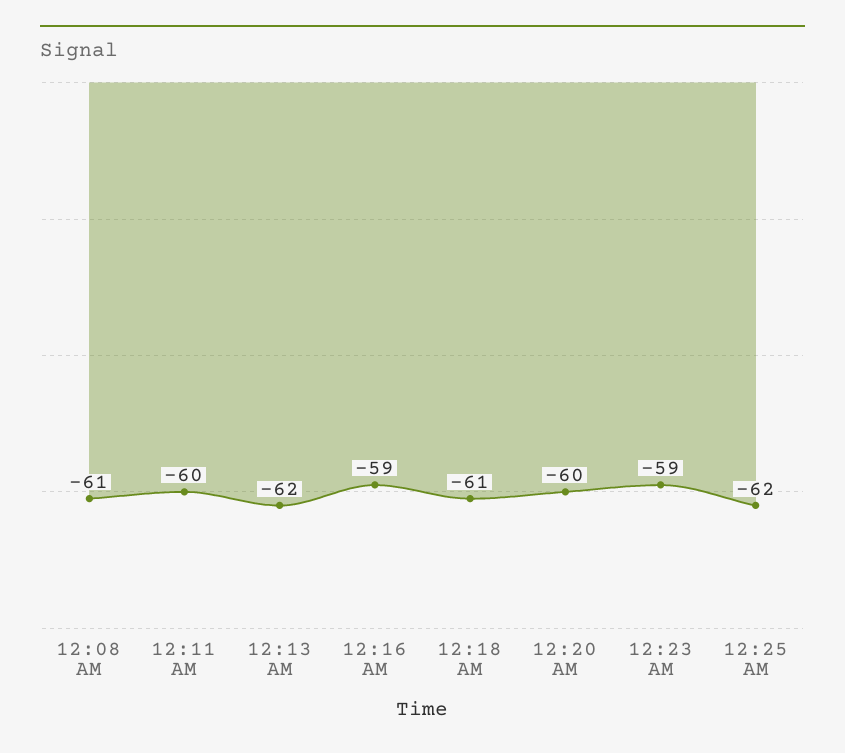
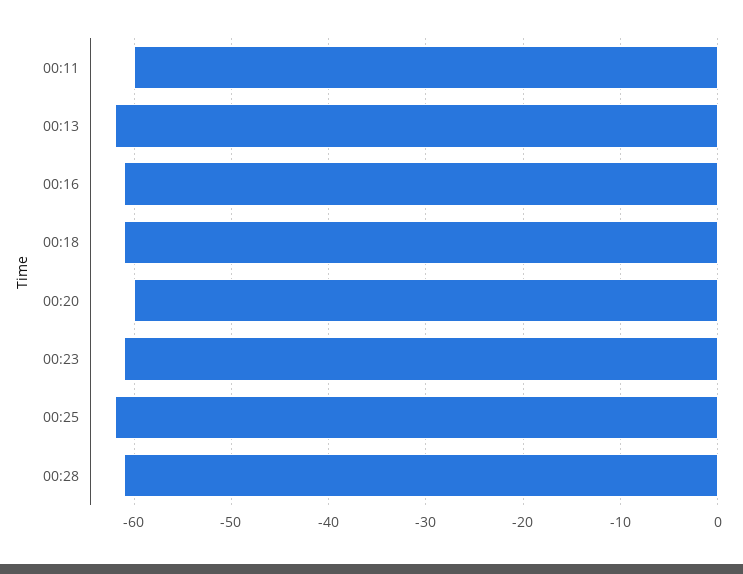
12:08 AM: -61 -> none
12:16 AM: -59 -> -61
12:23 AM: -59 -> -61
00:28: none -> -61

